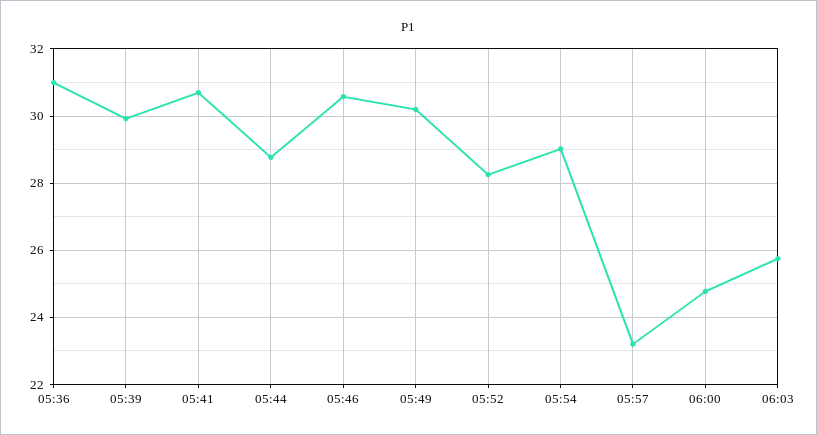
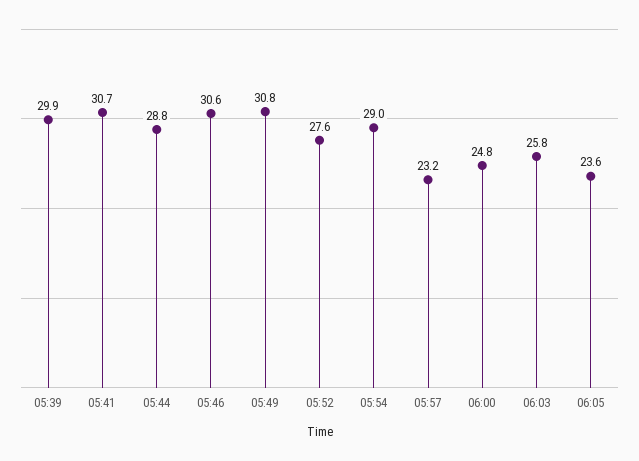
05:36: 31 -> none
05:49: 30.2 -> 30.8
05:52: 28.2 -> 27.6
06:05: none -> 23.6

